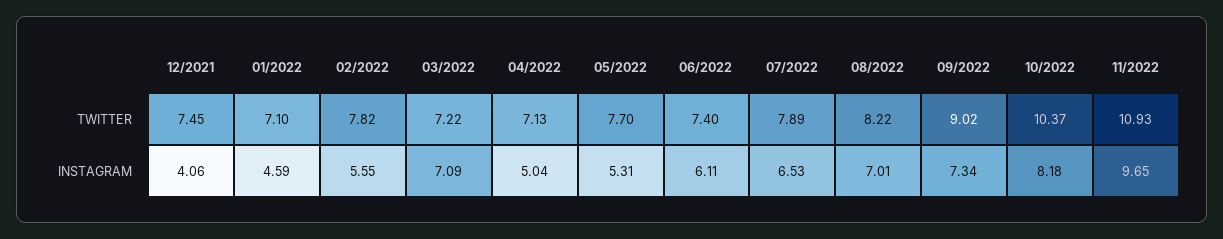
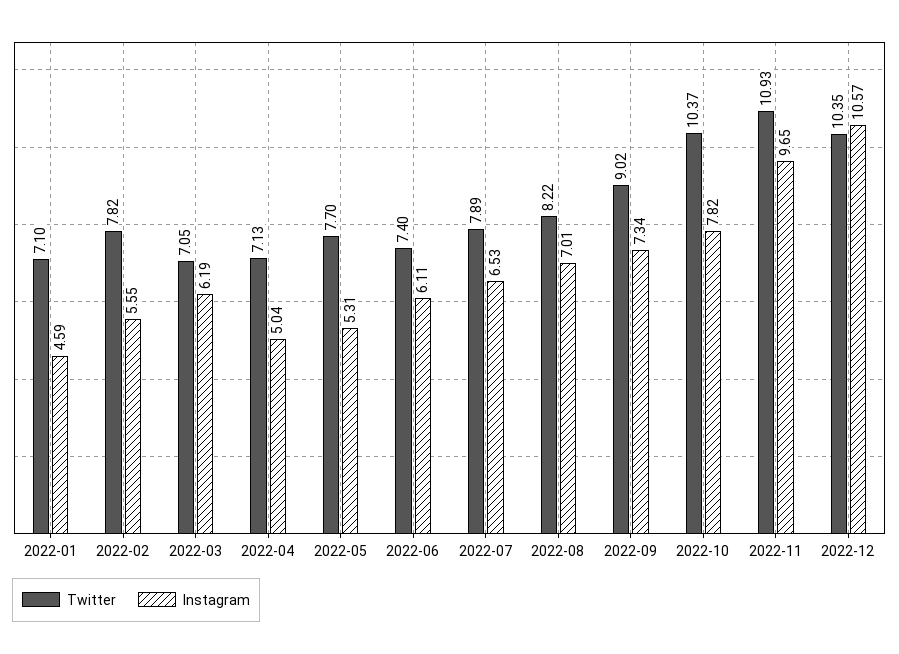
TWITTER, 12/2021: 7.45 -> none
TWITTER, 03/2022: 7.22 -> 7.05
INSTAGRAM, 12/2021: 4.06 -> none
INSTAGRAM, 03/2022: 7.09 -> 6.19
INSTAGRAM, 10/2022: 8.18 -> 7.82
TWITTER, 2022-12: none -> 10.35
INSTAGRAM, 2022-12: none -> 10.57

